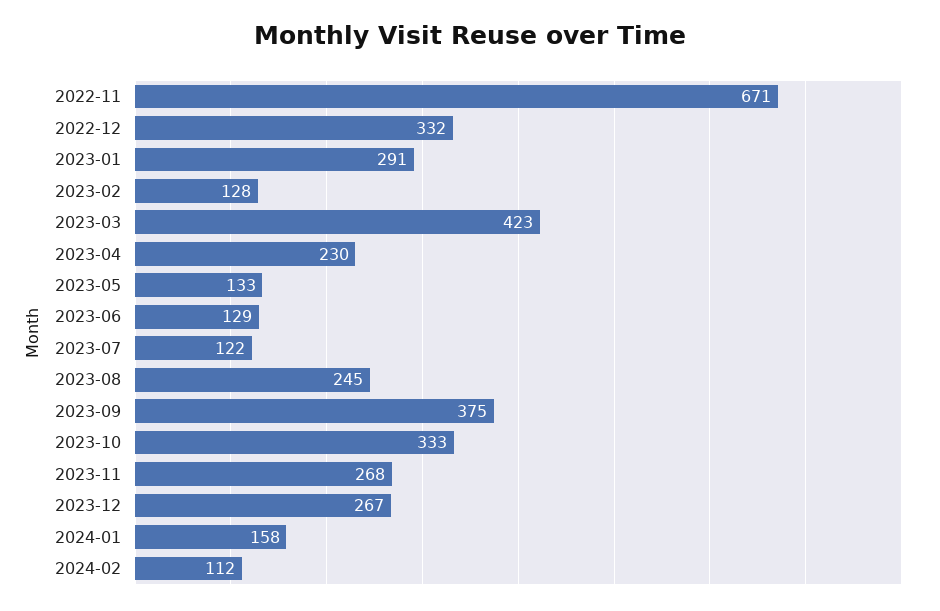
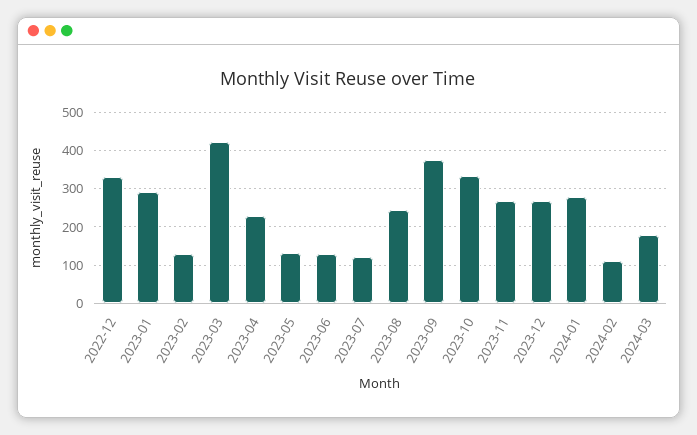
2022-11: 671 -> none
2024-01: 158 -> 280
2024-03: none -> 180

